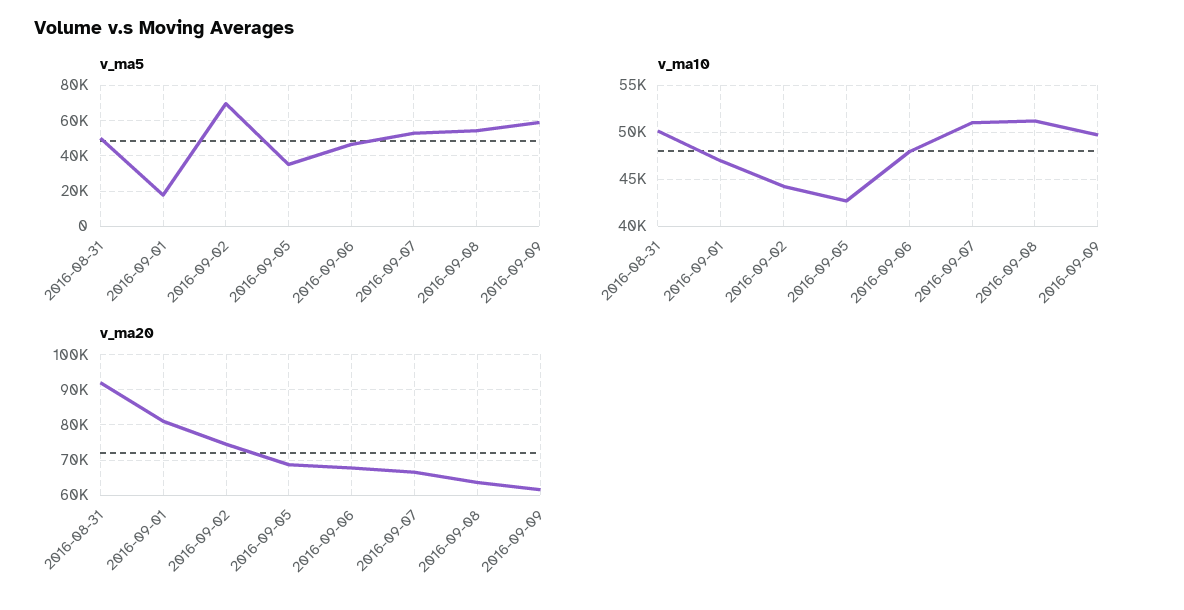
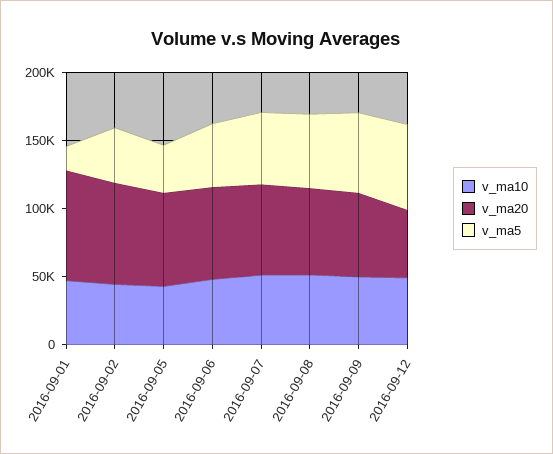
v_ma5, 2016-08-31: 50000 -> none
v_ma5, 2016-09-02: 70000 -> 40000
v_ma10, 2016-08-31: 50000 -> none
v_ma20, 2016-08-31: 92000 -> none
v_ma10, 2016-09-12: none -> 50000
v_ma20, 2016-09-12: none -> 50000
v_ma5, 2016-09-12: none -> 60000

